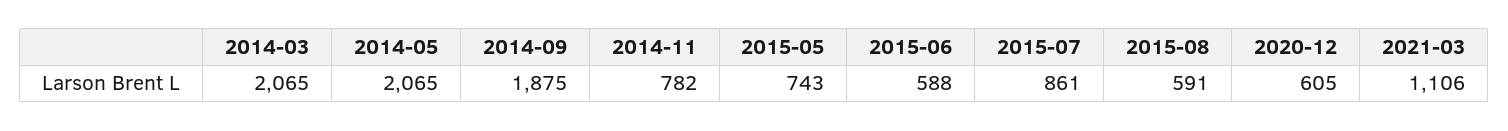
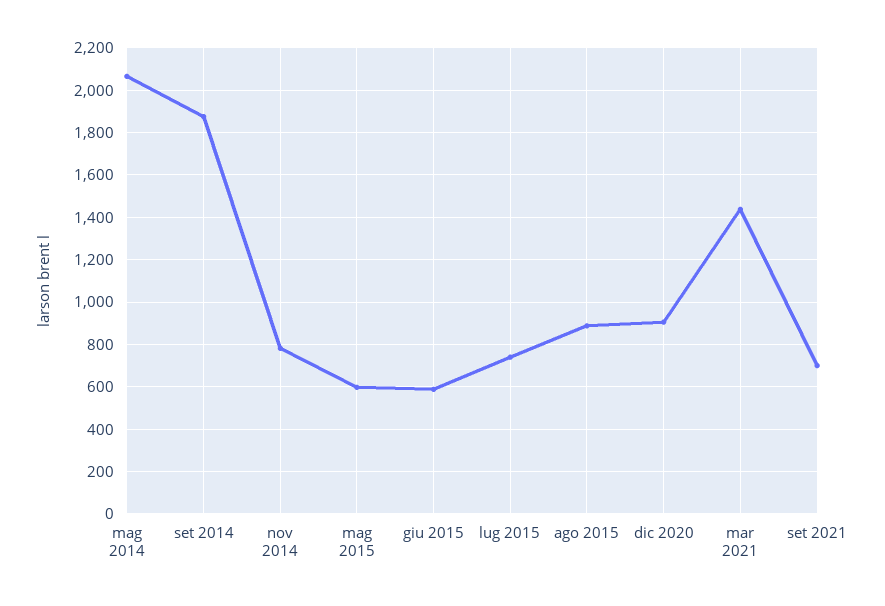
2014-03: 2065 -> none
2015-05: 743 -> 600
2015-07: 861 -> 750
2015-08: 591 -> 900
2020-12: 605 -> 900
2021-03: 1106 -> 1450
set 2021: none -> 700

